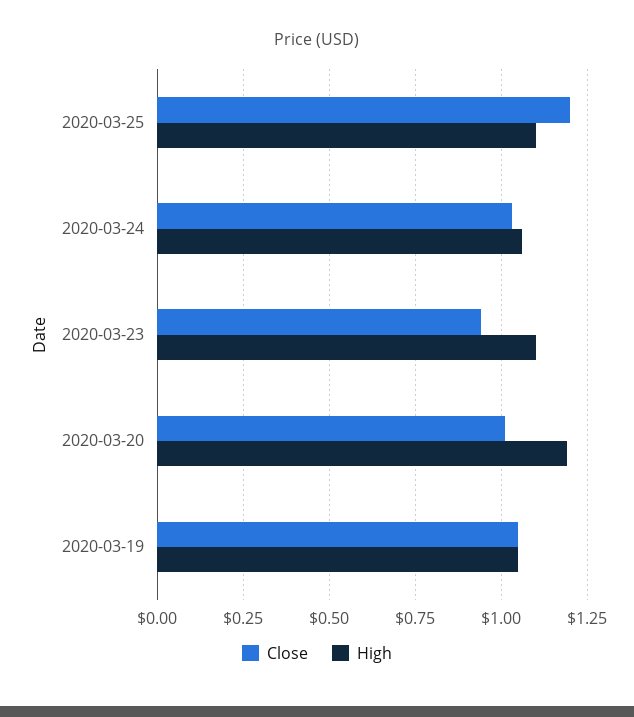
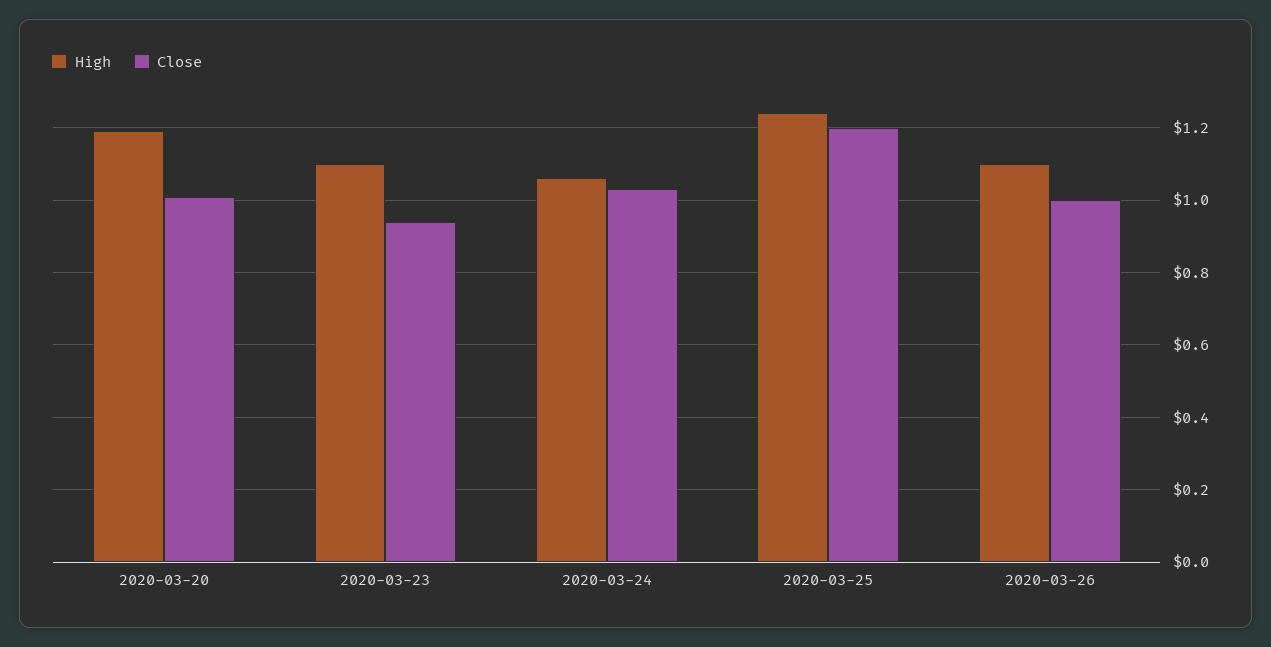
High, 2020-03-25: 1.1 -> 1.25
Close, 2020-03-19: 1.05 -> none
High, 2020-03-19: 1.05 -> none
High, 2020-03-26: none -> 1.1
Close, 2020-03-26: none -> 1

